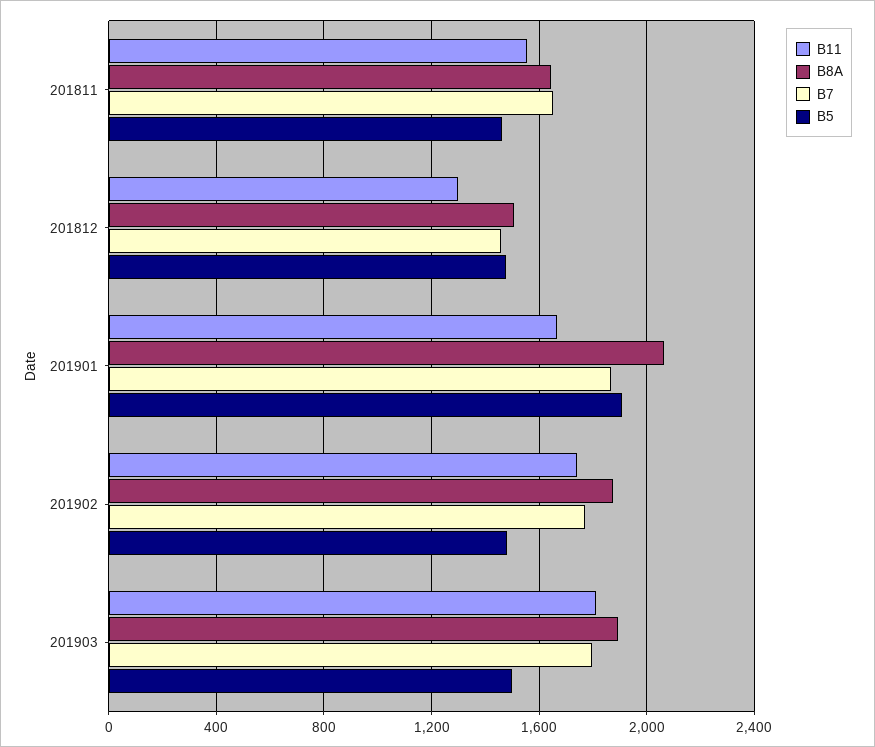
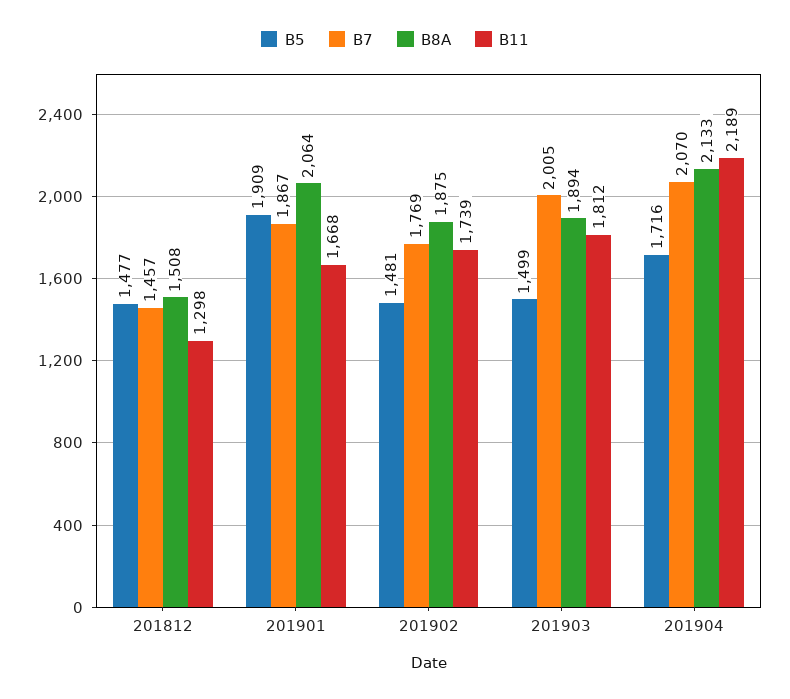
B11, 201811: 1550 -> none
B8A, 201811: 1650 -> none
B7, 201811: 1650 -> none
B5, 201811: 1450 -> none
B7, 201903: 1800 -> 2005
B5, 201904: none -> 1716
B7, 201904: none -> 2070
B8A, 201904: none -> 2133
B11, 201904: none -> 2189

